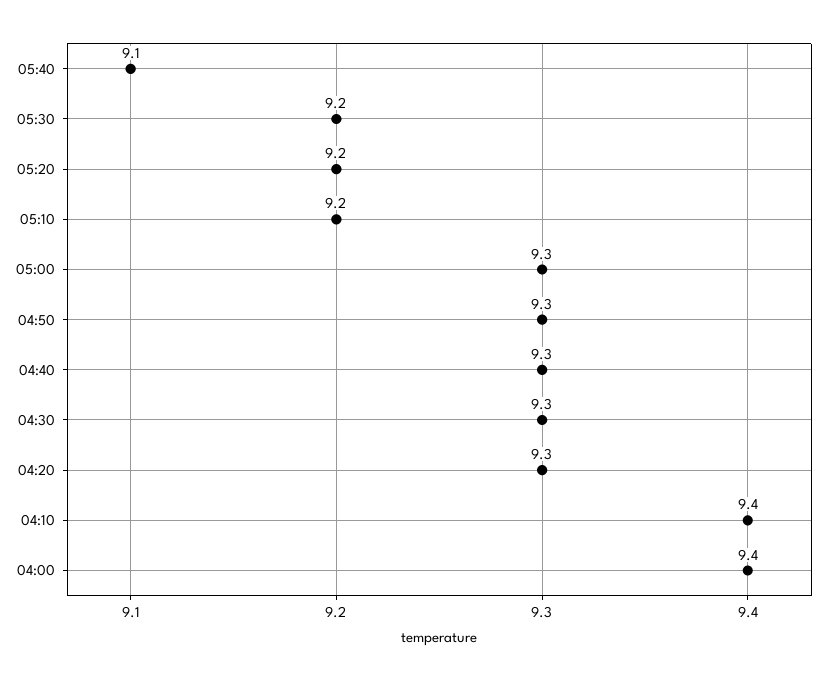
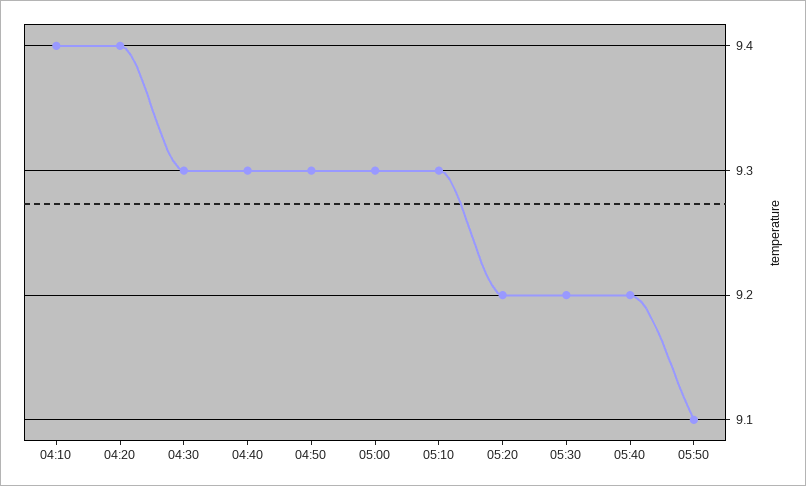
05:40: 9.1 -> 9.2
05:10: 9.2 -> 9.3
04:20: 9.3 -> 9.4
04:00: 9.4 -> none
05:50: none -> 9.1

